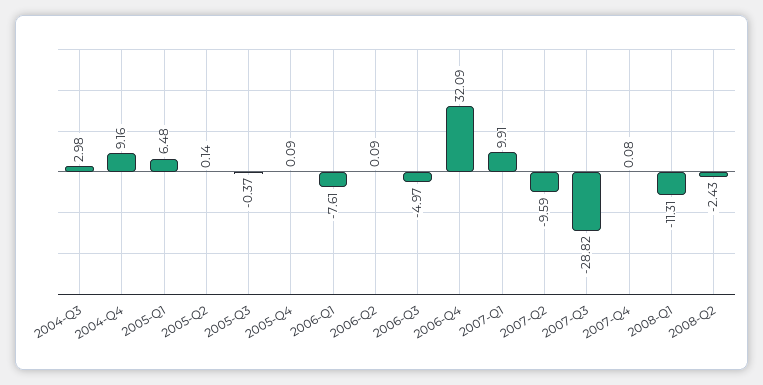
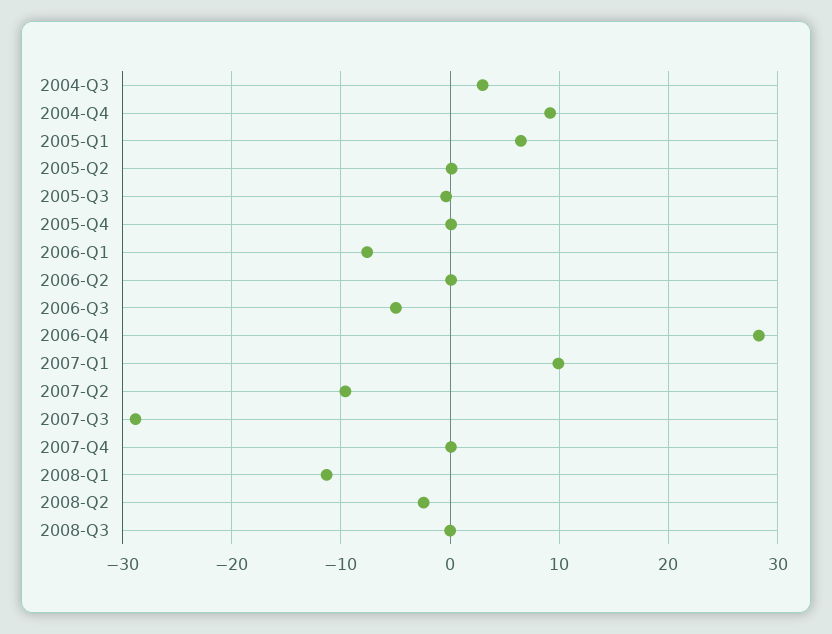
2006-Q4: 32.09 -> 28
2008-Q3: none -> 0

